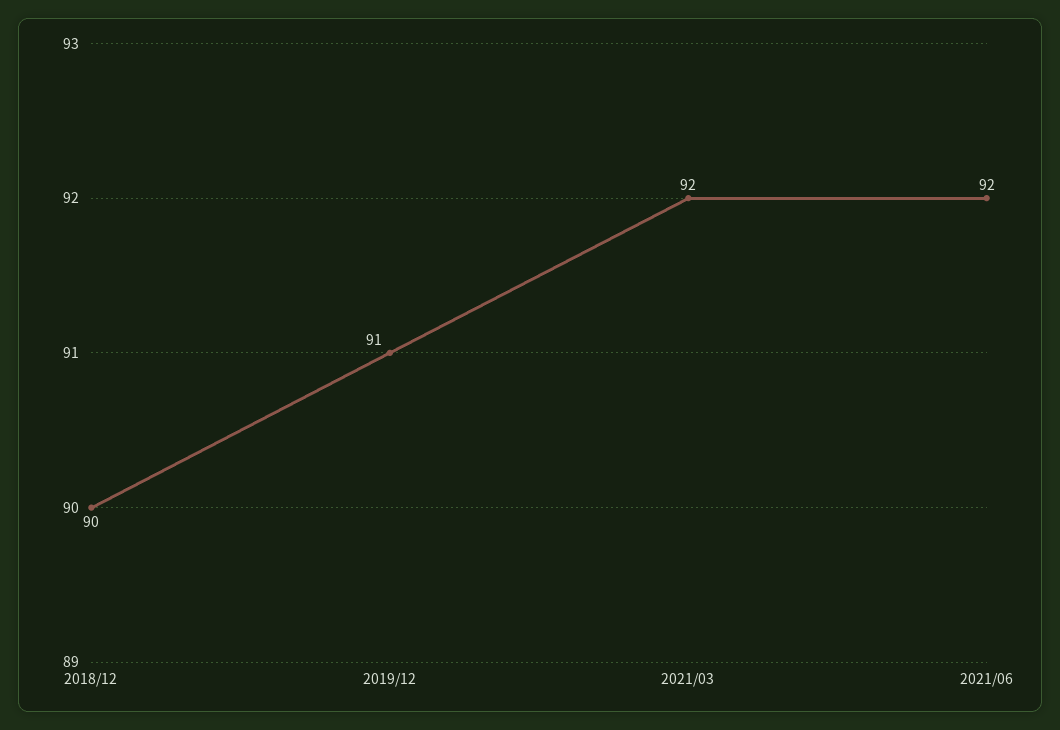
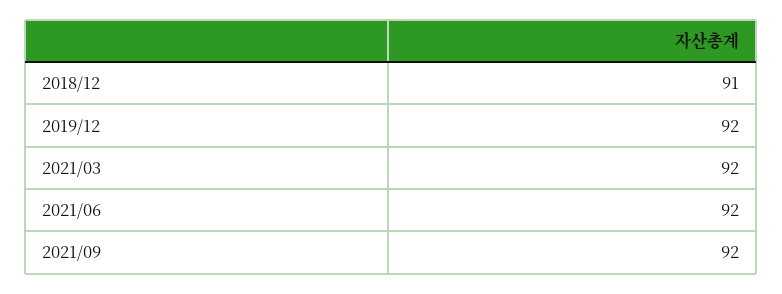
2018/12: 90 -> 91
2019/12: 91 -> 92
2021/09: none -> 92

